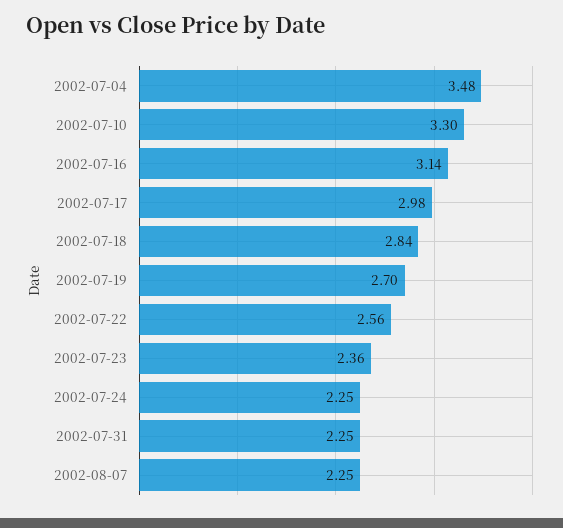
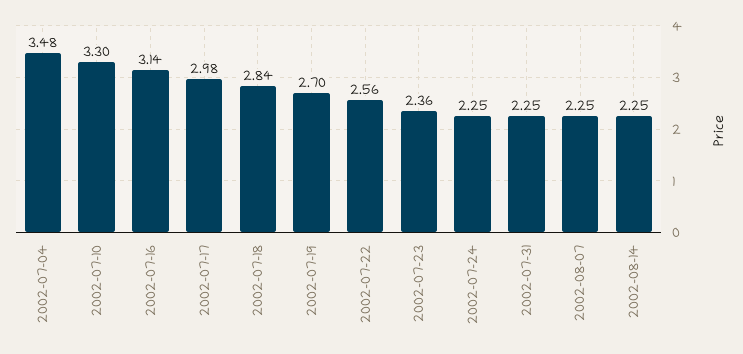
2002-08-14: none -> 2.25

